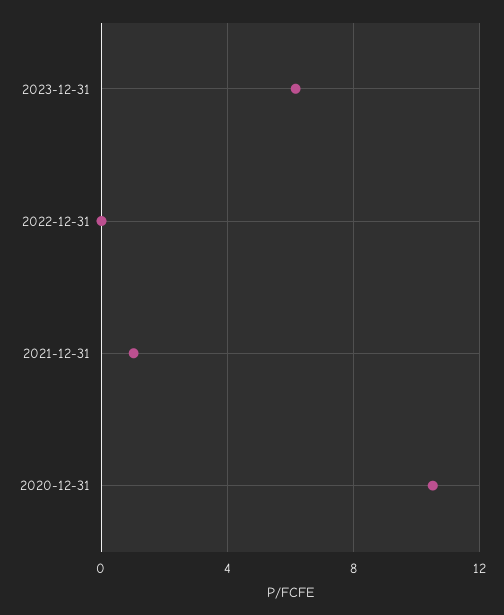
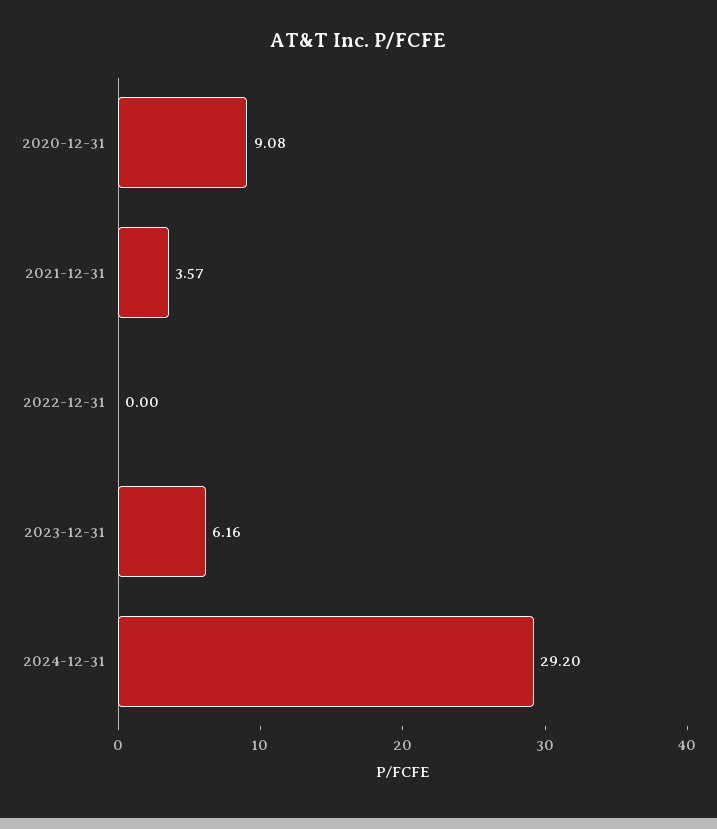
2021-12-31: 1 -> 3.57
2020-12-31: 10.5 -> 9.08
2024-12-31: none -> 29.2

